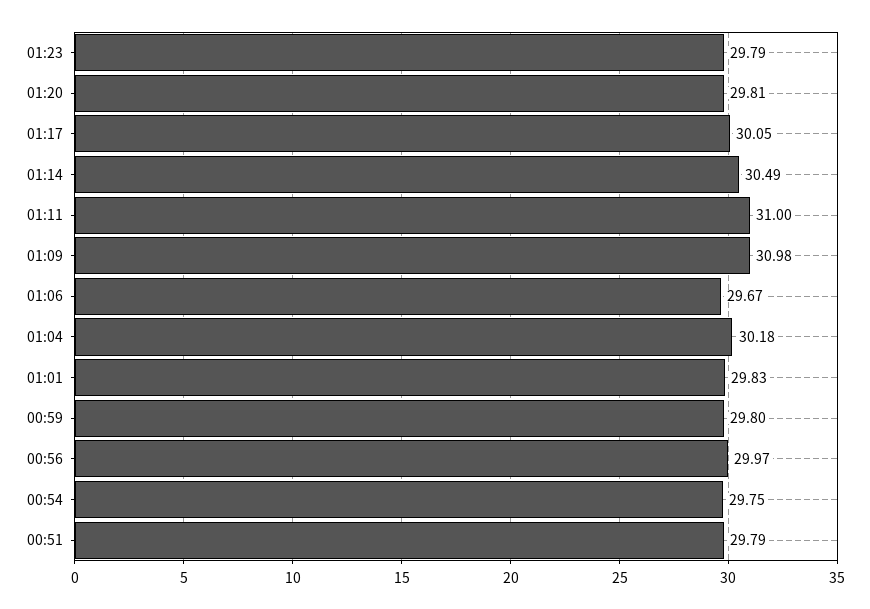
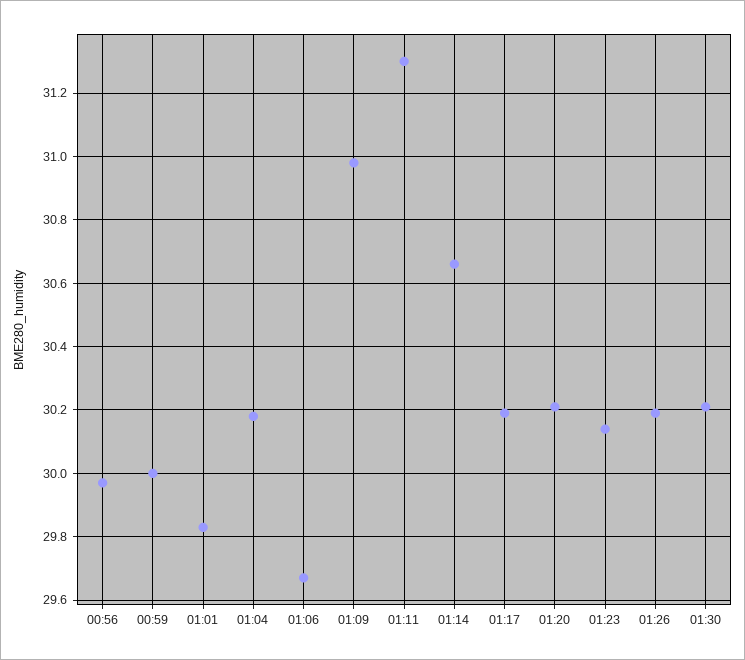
01:23: 29.79 -> 30.15
01:20: 29.81 -> 30.2
01:17: 30.05 -> 30.2
01:14: 30.49 -> 30.65
01:11: 31 -> 31.3
00:59: 29.8 -> 30
00:54: 29.75 -> none
00:51: 29.79 -> none
01:26: none -> 30.2
01:30: none -> 30.2

